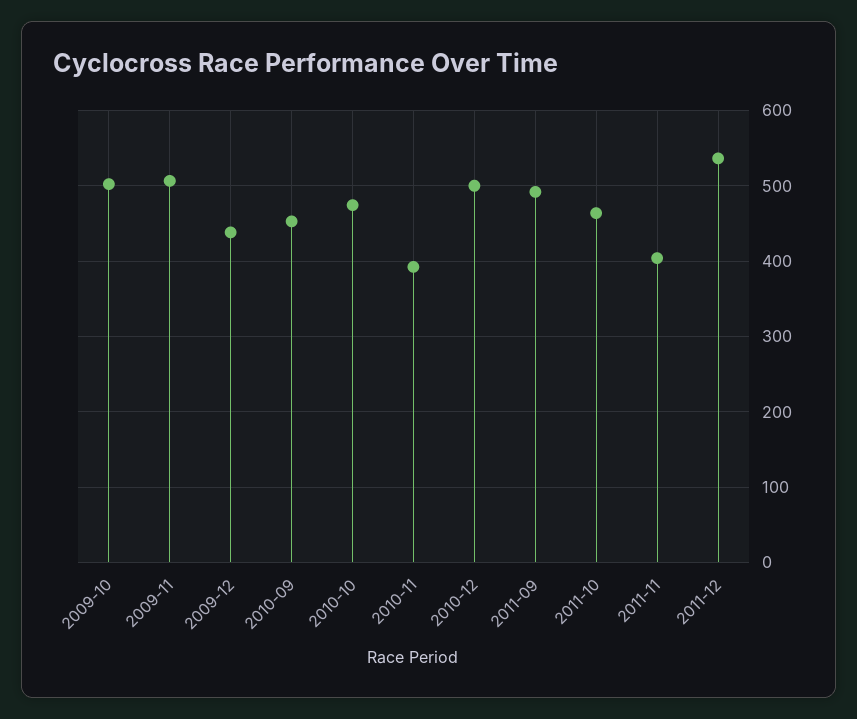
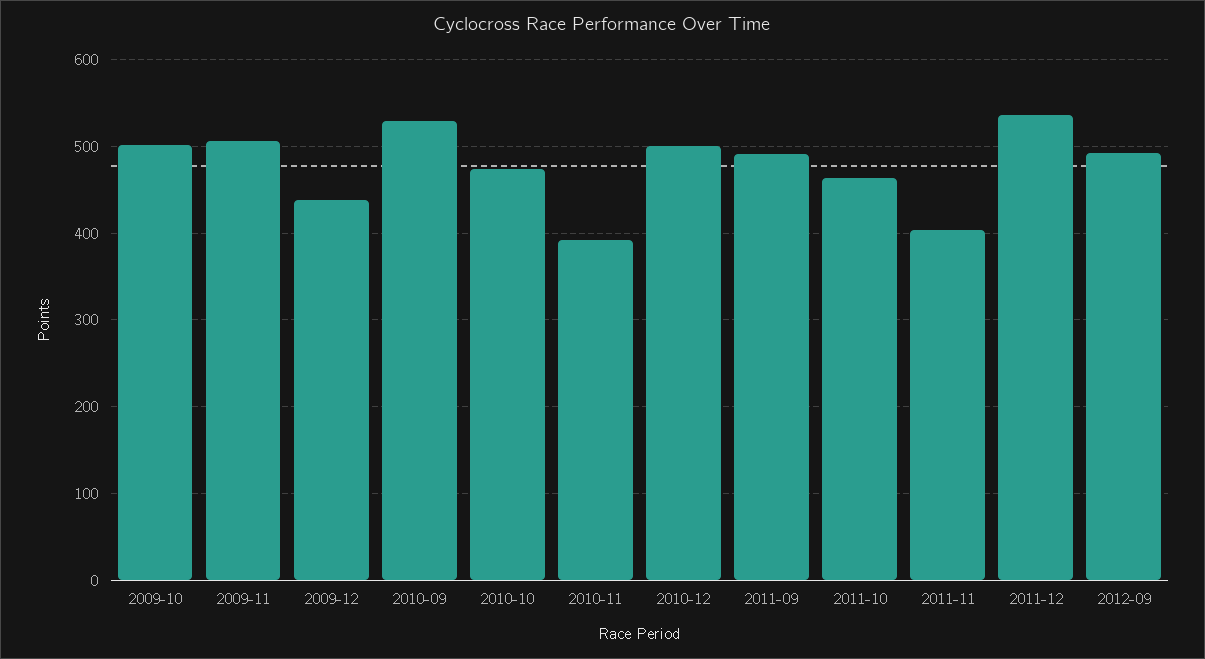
2010-09: 450 -> 530
2012-09: none -> 490

